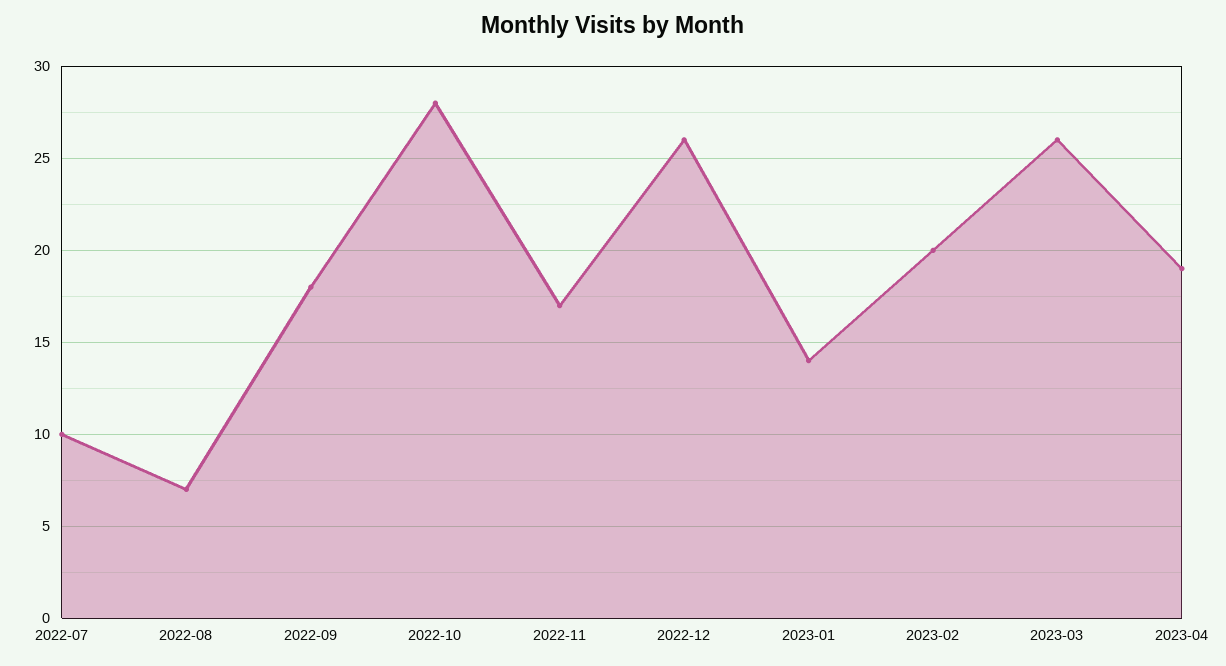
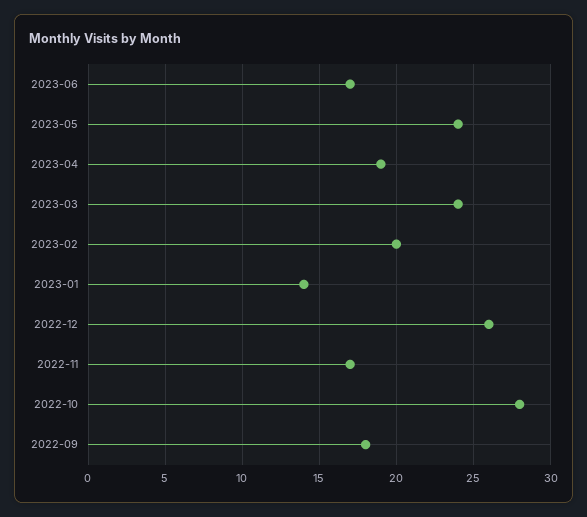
2022-07: 10 -> none
2022-08: 7 -> none
2023-03: 26 -> 24
2023-06: none -> 17
2023-05: none -> 24

